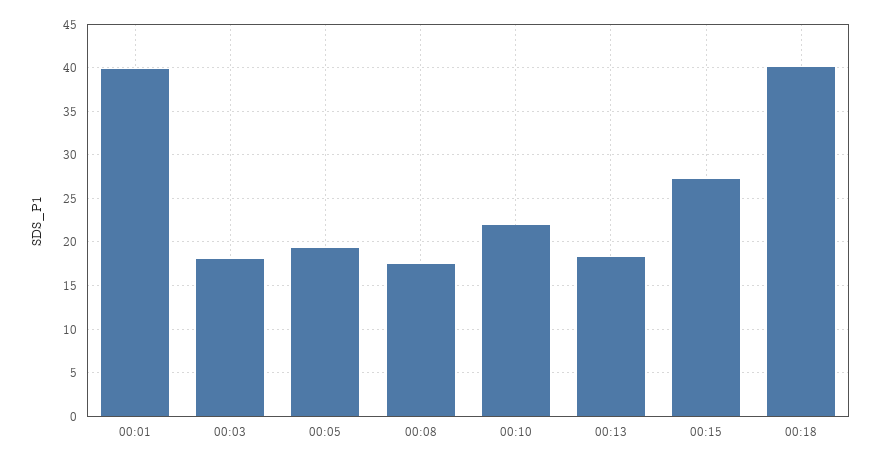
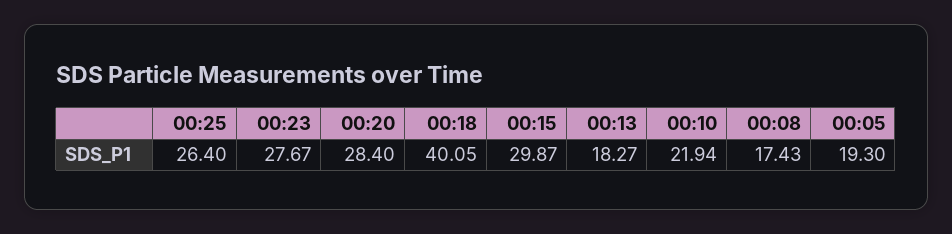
00:01: 40 -> none
00:03: 18 -> none
00:15: 27 -> 29.87
00:25: none -> 26.4
00:23: none -> 27.67
00:20: none -> 28.4

